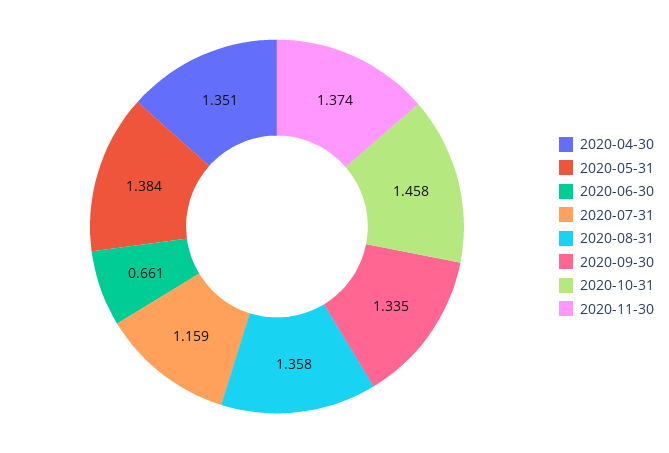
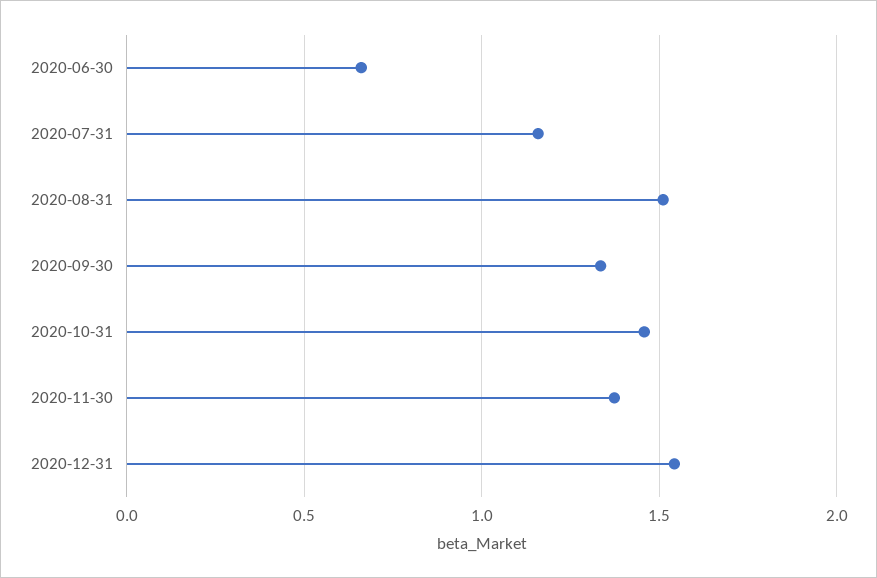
2020-04-30: 1.351 -> none
2020-05-31: 1.384 -> none
2020-08-31: 1.358 -> 1.5
2020-12-31: none -> 1.55

